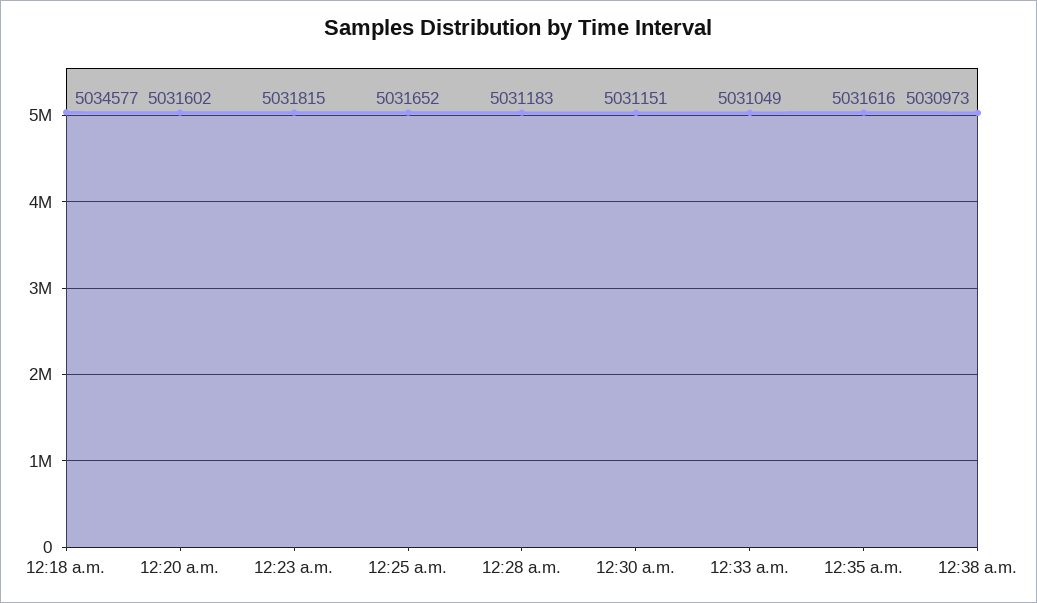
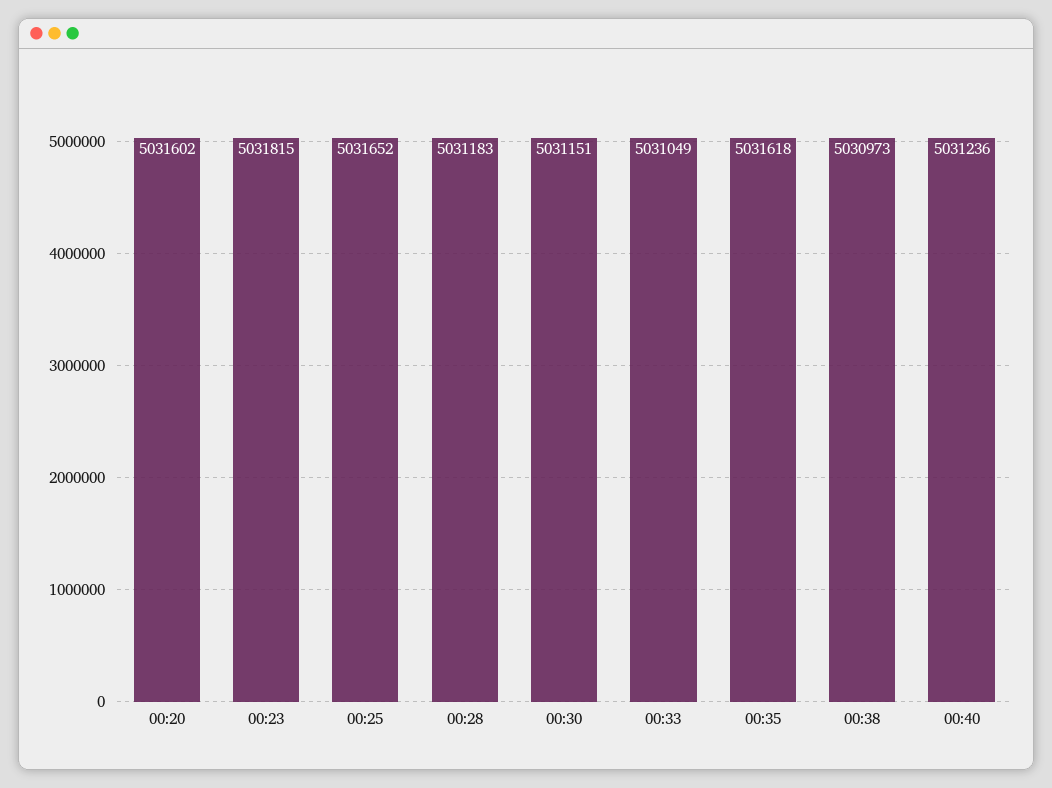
12:18 a.m.: 5034577 -> none
12:35 a.m.: 5031616 -> 5031618
00:40: none -> 5031236

